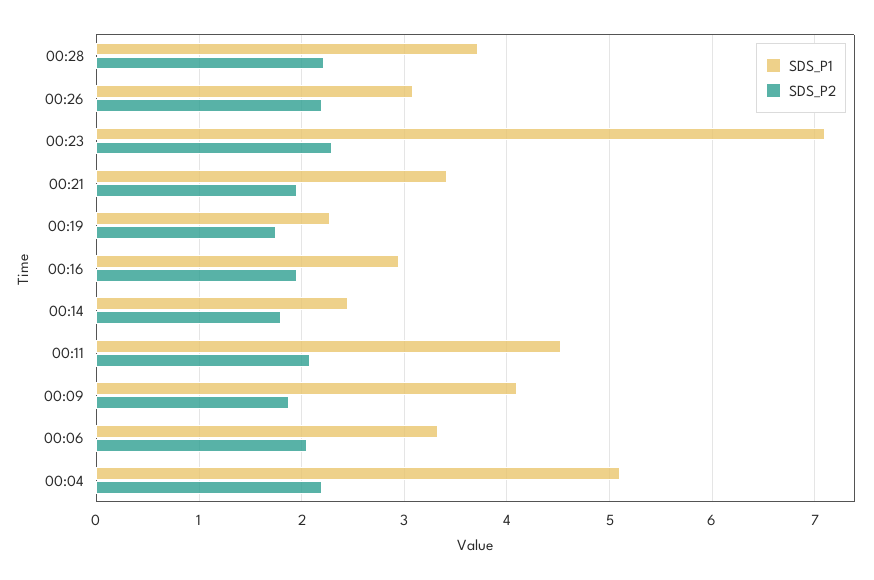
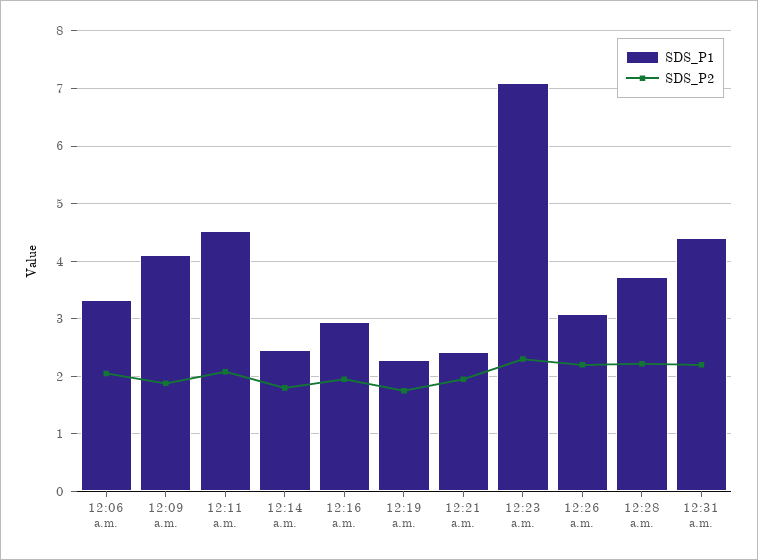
SDS_P1, 00:21: 3.4 -> 2.4
SDS_P1, 00:04: 5.1 -> none
SDS_P2, 00:04: 2.2 -> none
SDS_P1, 12:31 a.m.: none -> 4.4
SDS_P2, 12:31 a.m.: none -> 2.2

